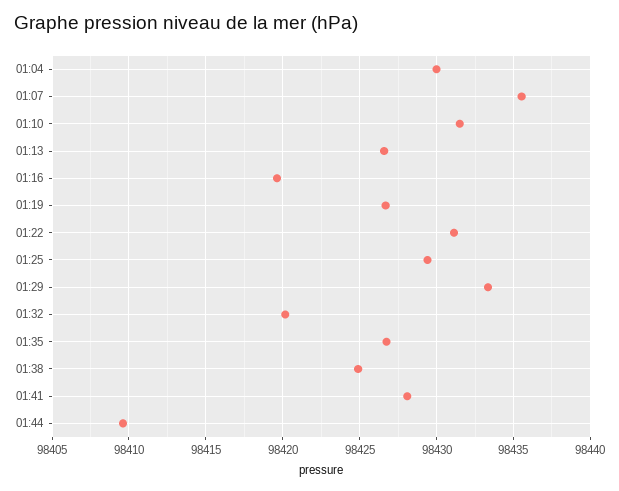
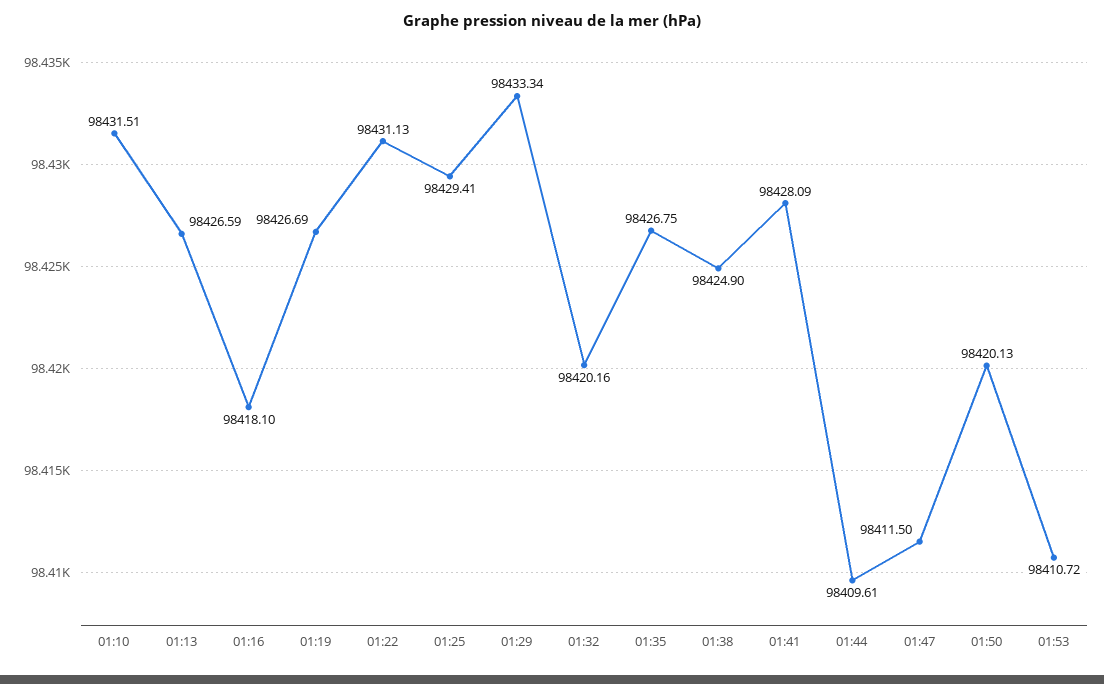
01:04: 98430 -> none
01:07: 98435.5 -> none
01:16: 98419.5 -> 98418.1
01:47: none -> 98411.5
01:50: none -> 98420.13
01:53: none -> 98410.72

